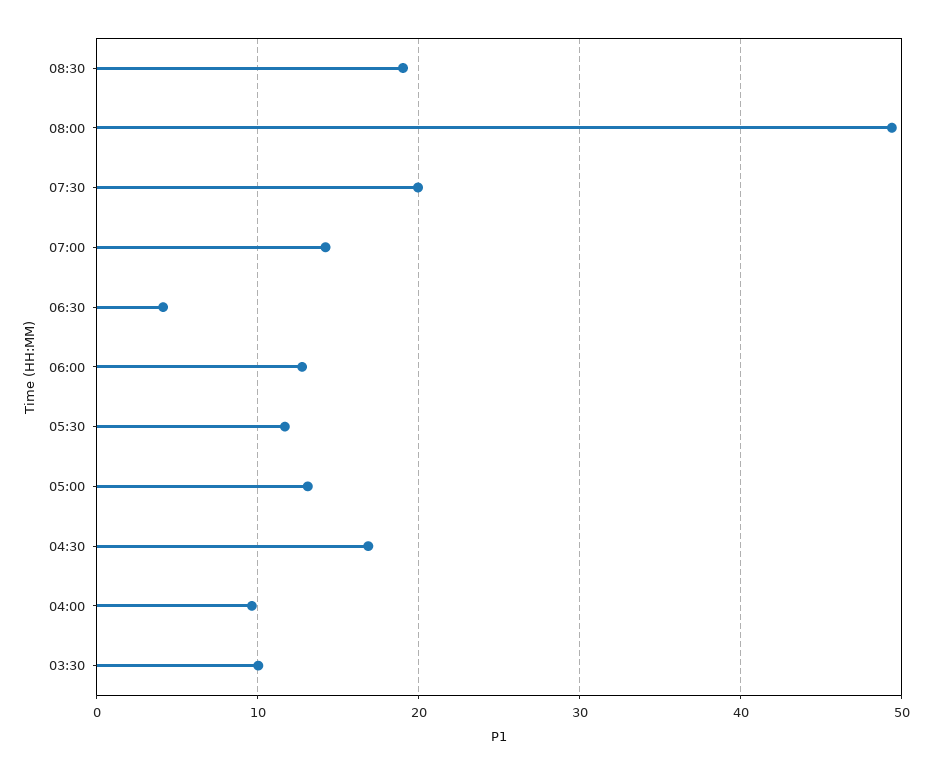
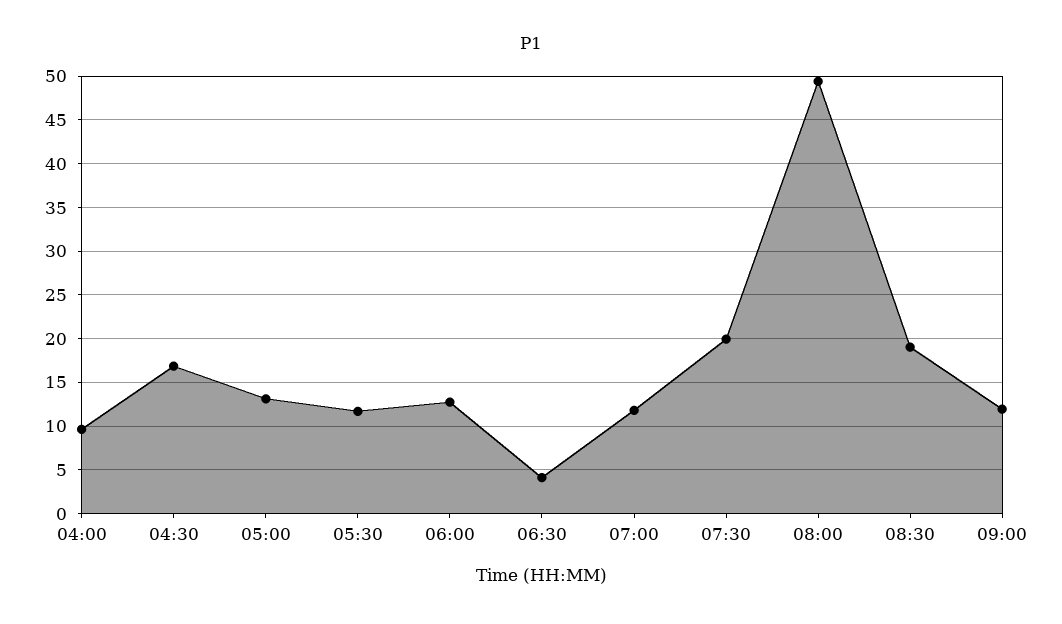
07:00: 14 -> 12
03:30: 10 -> none
09:00: none -> 12

